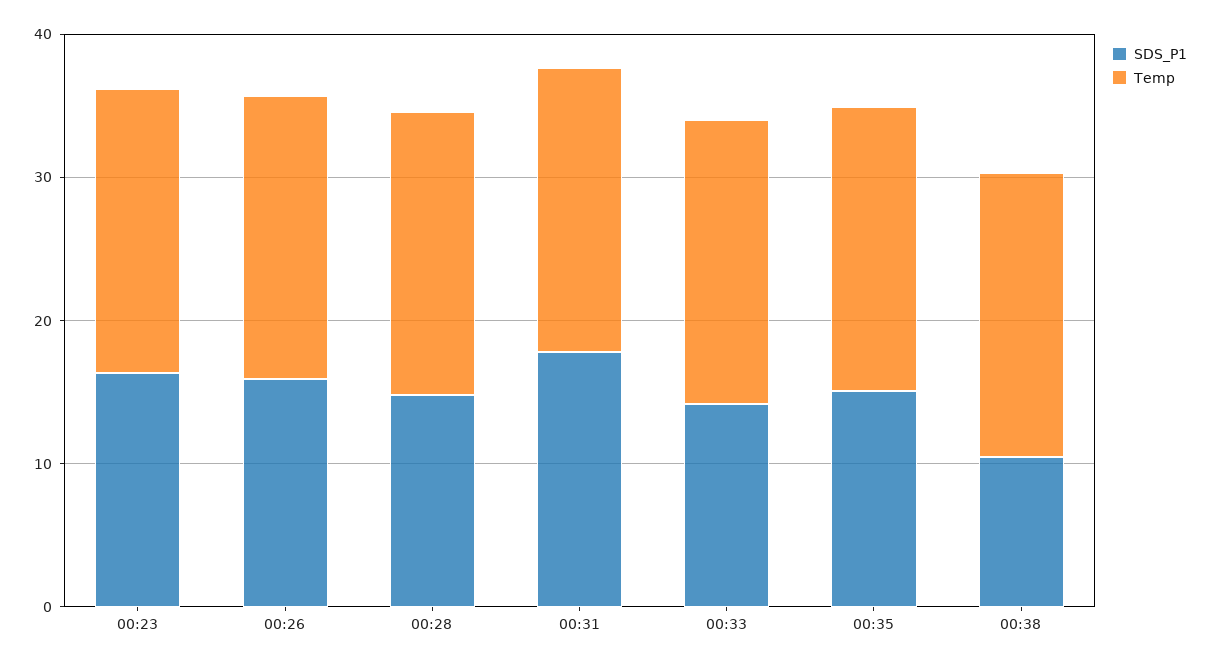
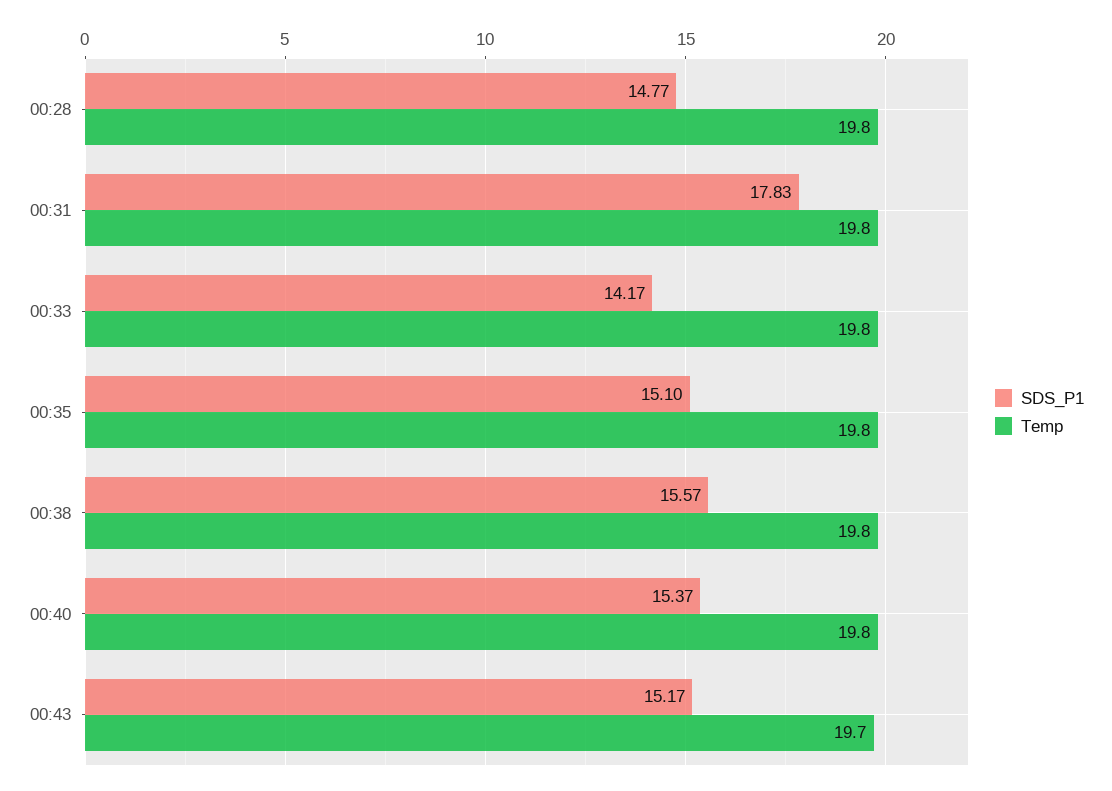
SDS_P1, 00:23: 16 -> none
Temp, 00:23: 20 -> none
SDS_P1, 00:26: 16 -> none
Temp, 00:26: 20 -> none
SDS_P1, 00:38: 10 -> 15.57
SDS_P1, 00:40: none -> 15.37
Temp, 00:40: none -> 19.8
SDS_P1, 00:43: none -> 15.17
Temp, 00:43: none -> 19.7

